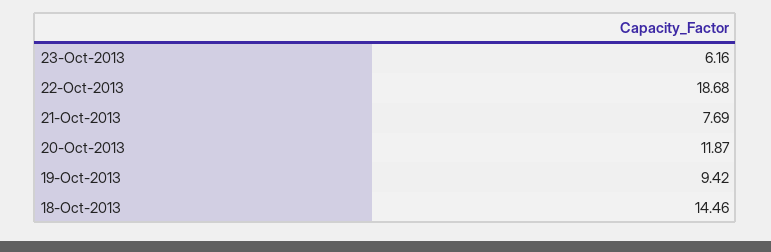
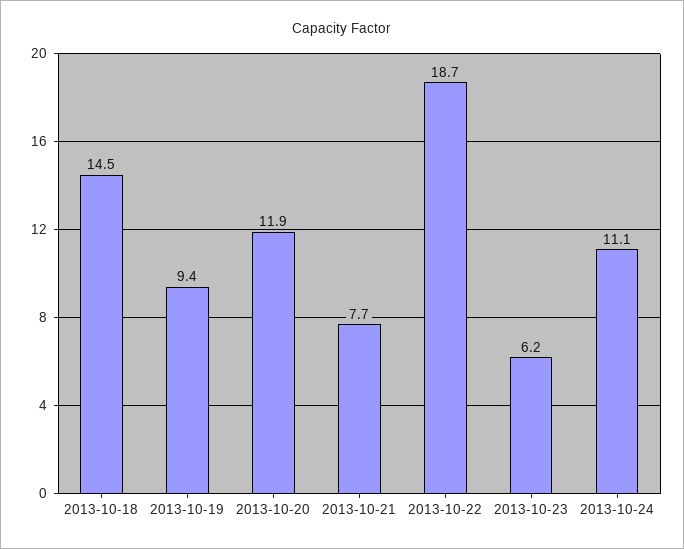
2013-10-24: none -> 11.1

